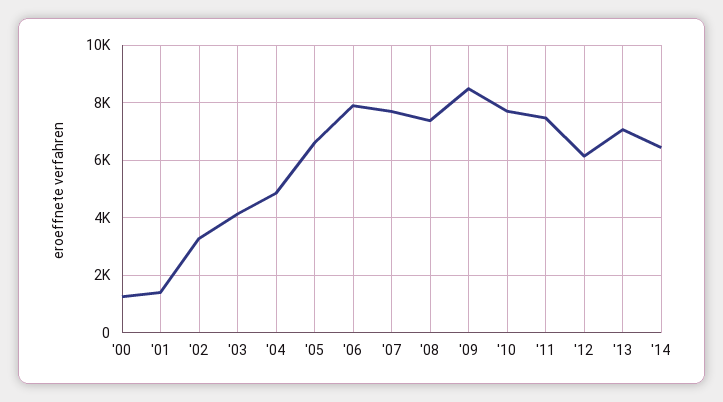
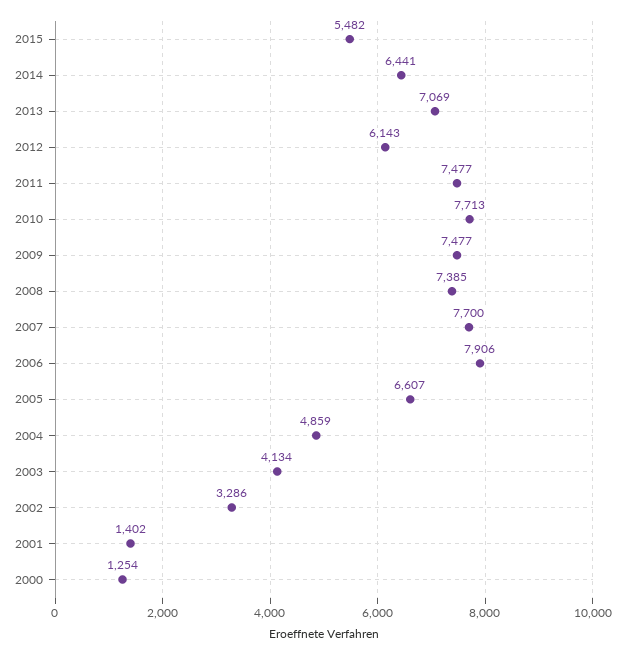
'09: 8500 -> 7477
2015: none -> 5482

